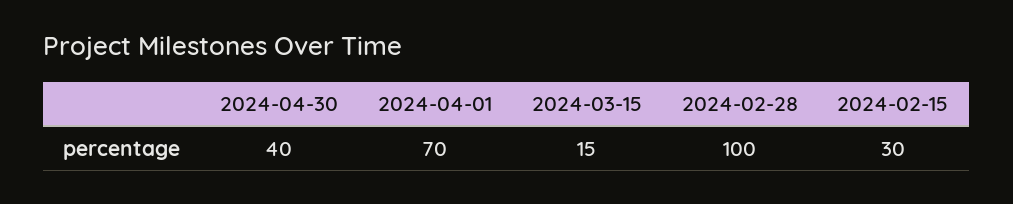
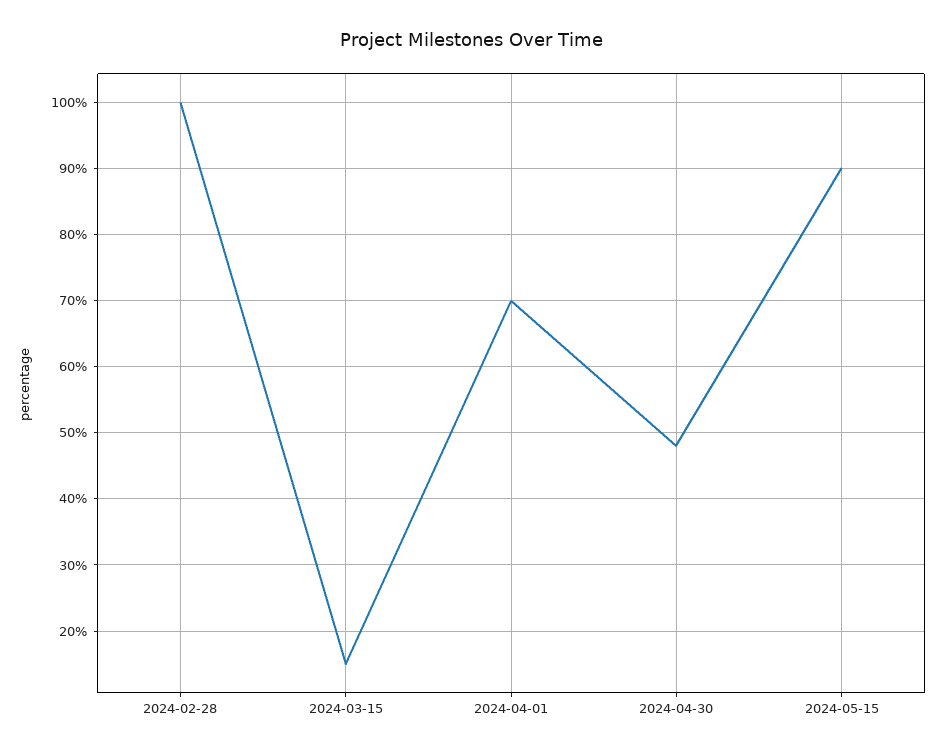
2024-04-30: 40 -> 48
2024-02-15: 30 -> none
2024-05-15: none -> 90

